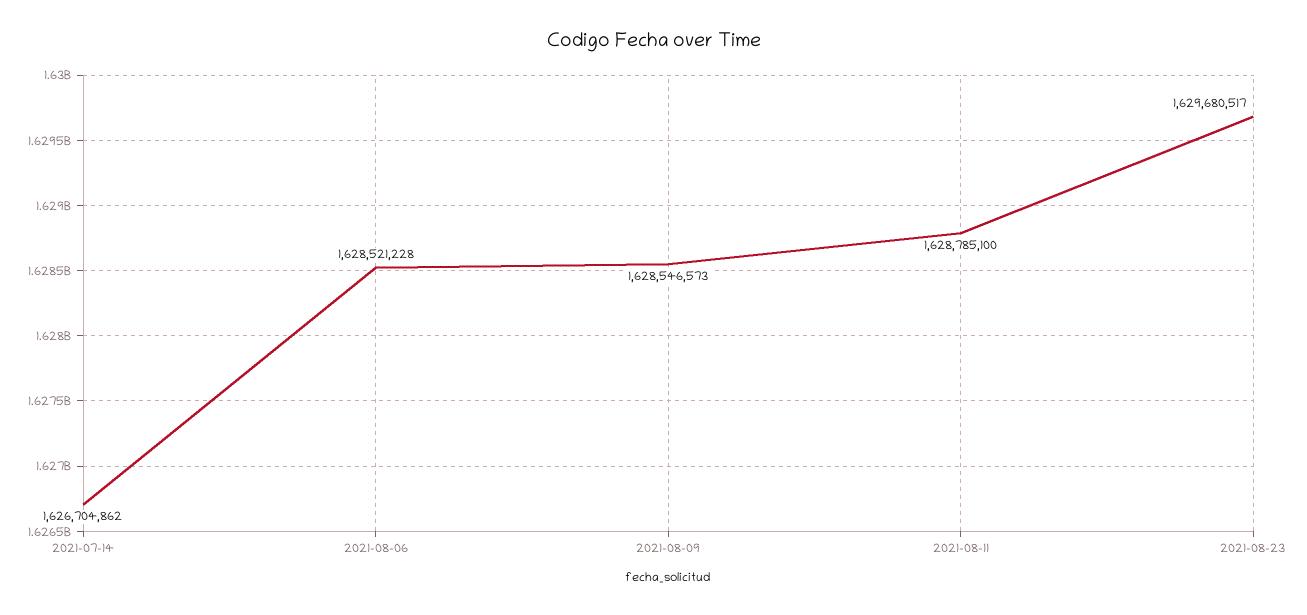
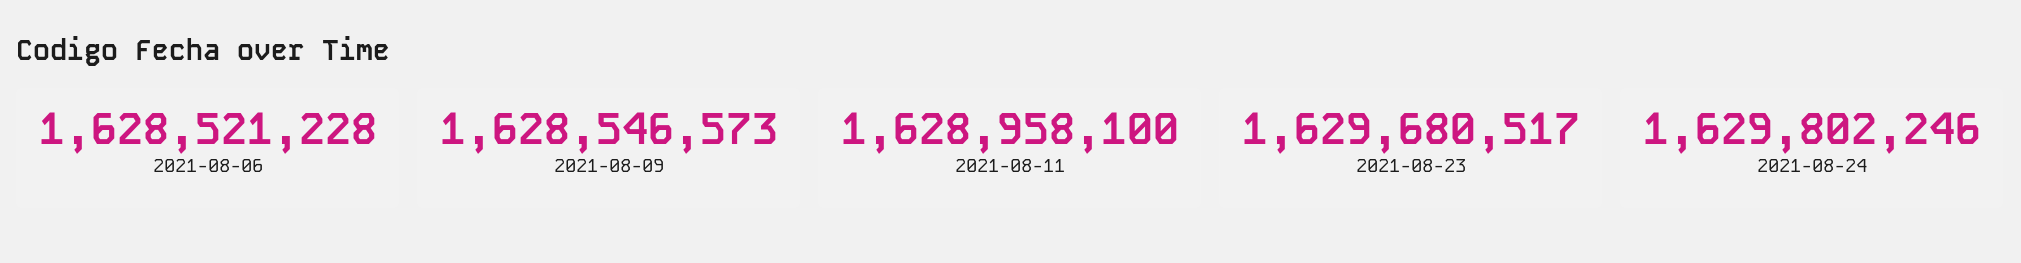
2021-07-14: 1626704862 -> none
2021-08-11: 1628785100 -> 1628958100
2021-08-24: none -> 1629802246

